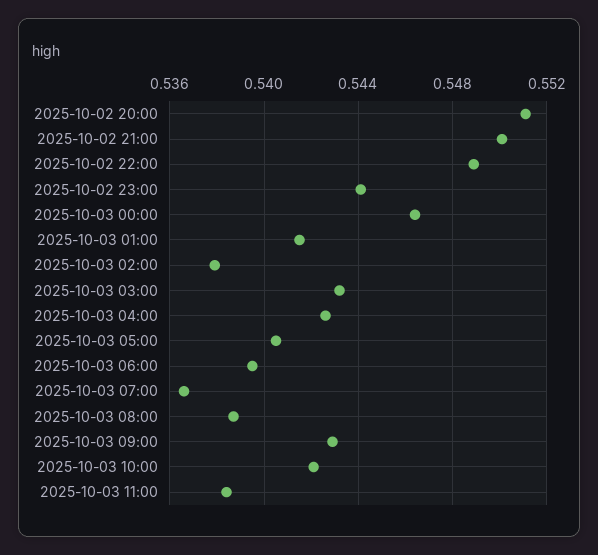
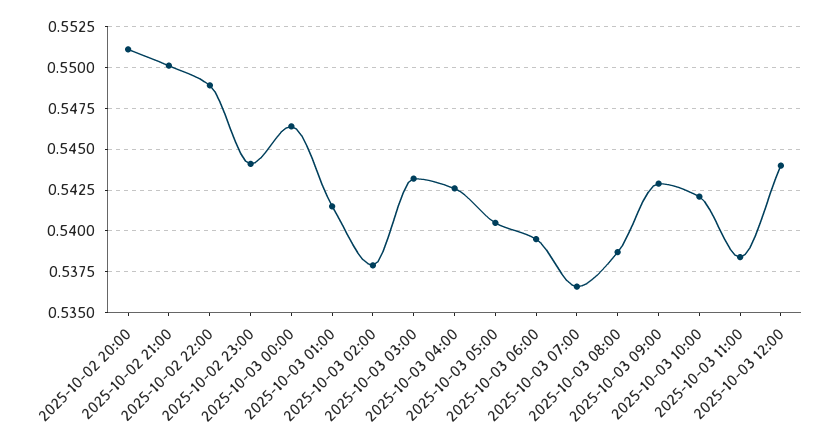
2025-10-03 12:00: none -> 0.544

